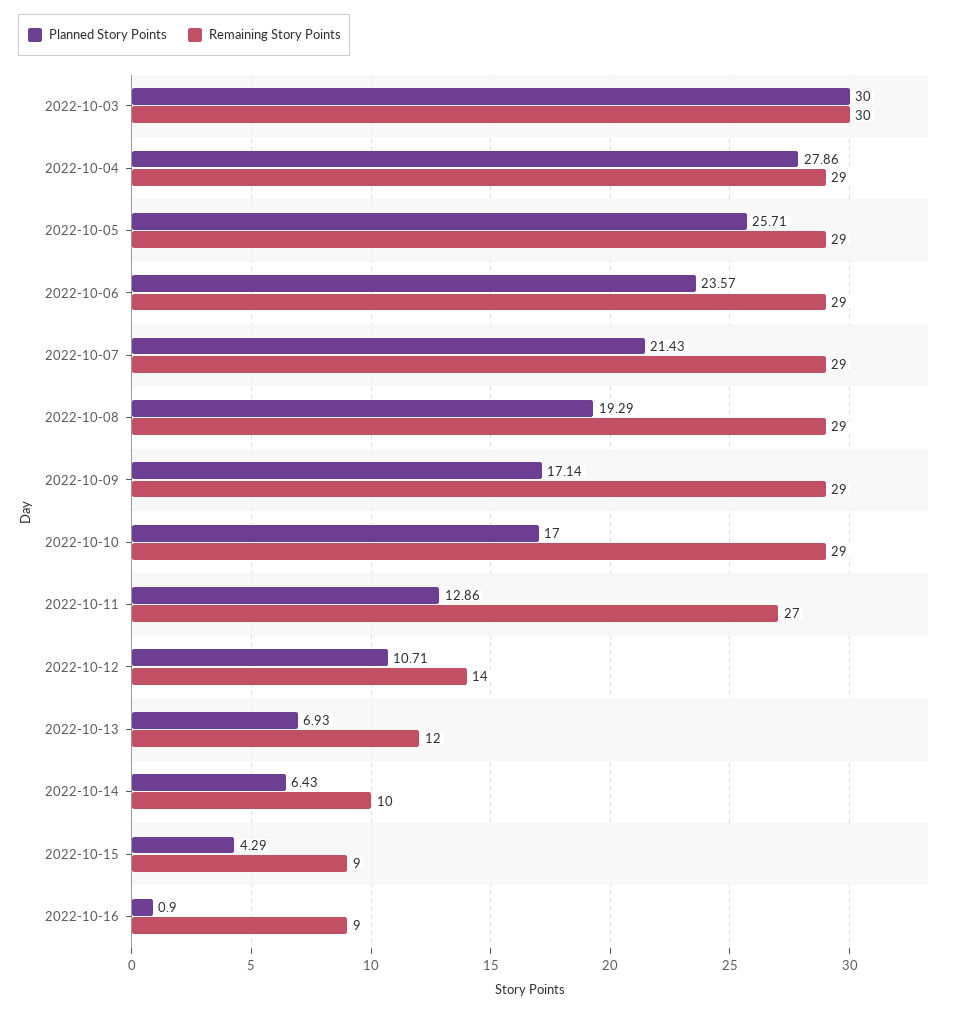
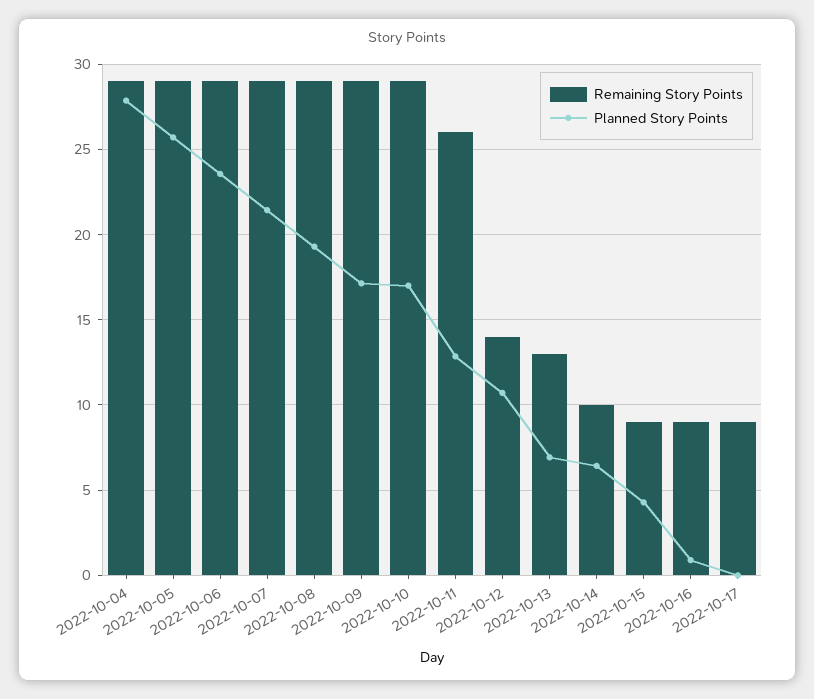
Planned Story Points, 2022-10-03: 30 -> none
Remaining Story Points, 2022-10-03: 30 -> none
Remaining Story Points, 2022-10-11: 27 -> 26
Remaining Story Points, 2022-10-13: 12 -> 13
Remaining Story Points, 2022-10-17: none -> 9
Planned Story Points, 2022-10-17: none -> 0

